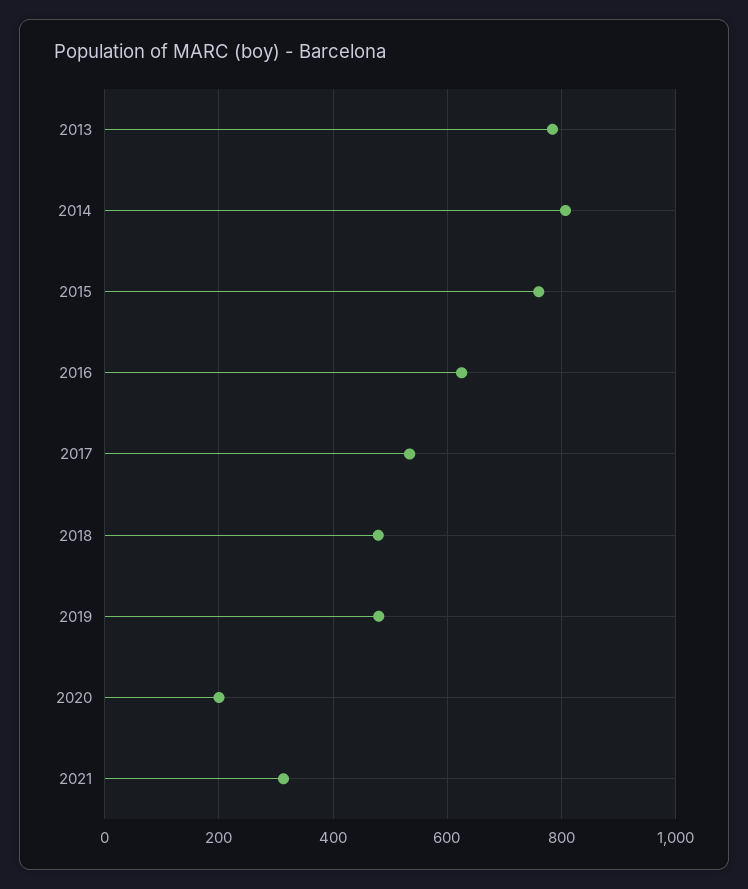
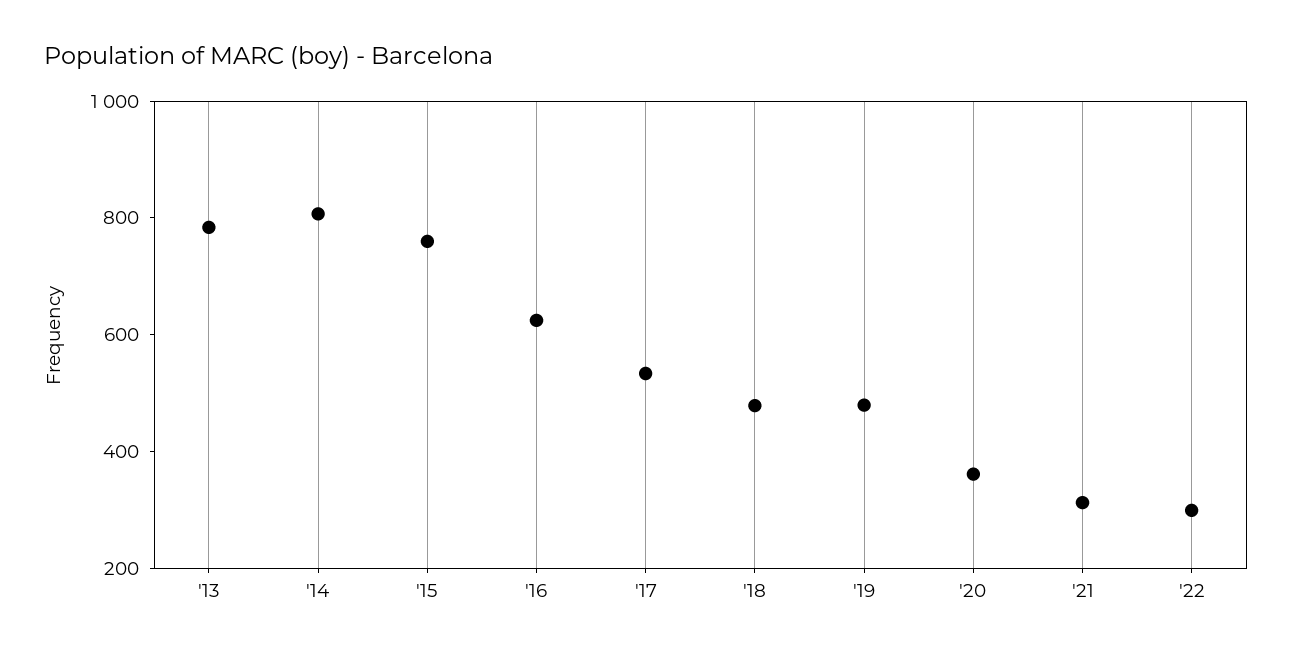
2020: 200 -> 350
'22: none -> 300

